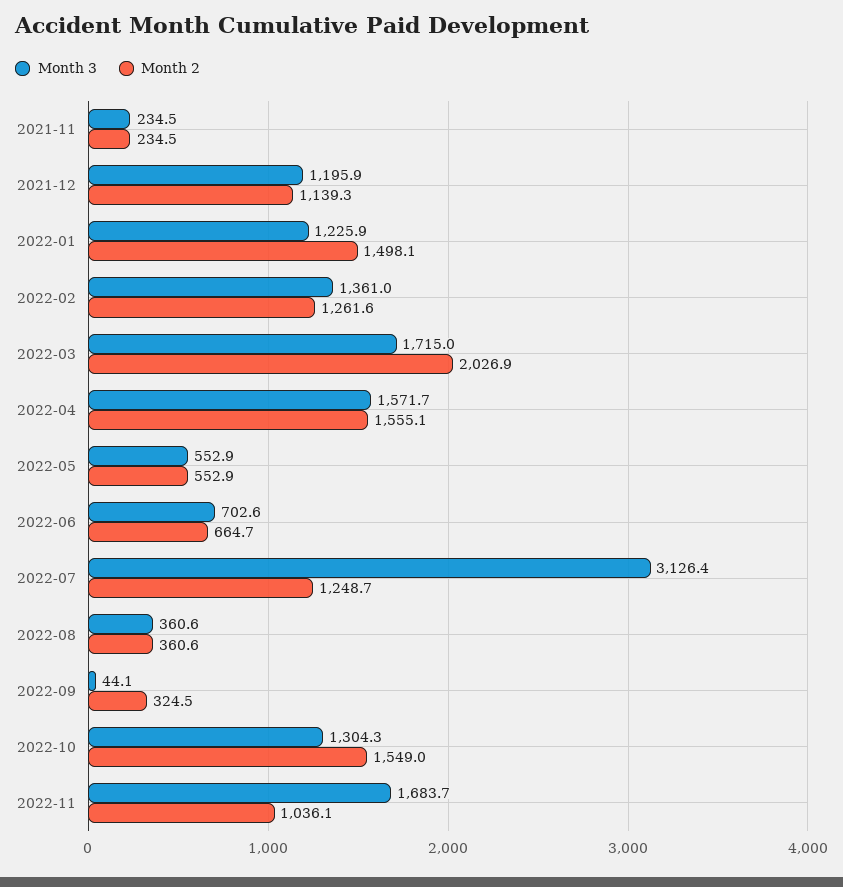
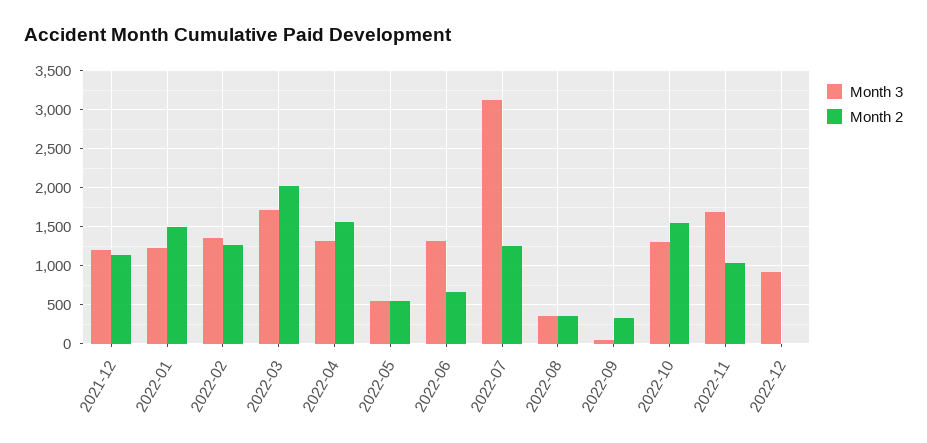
Month 3, 2021-11: 234.5 -> none
Month 2, 2021-11: 234.5 -> none
Month 3, 2022-04: 1571.7 -> 1300
Month 3, 2022-06: 702.6 -> 1300
Month 3, 2022-12: none -> 900
Month 2, 2022-12: none -> 0

